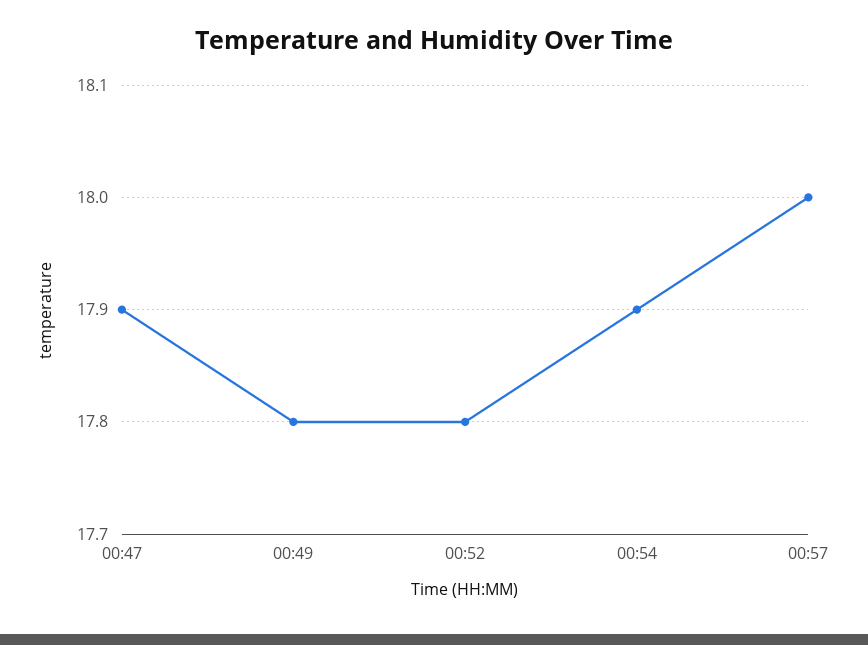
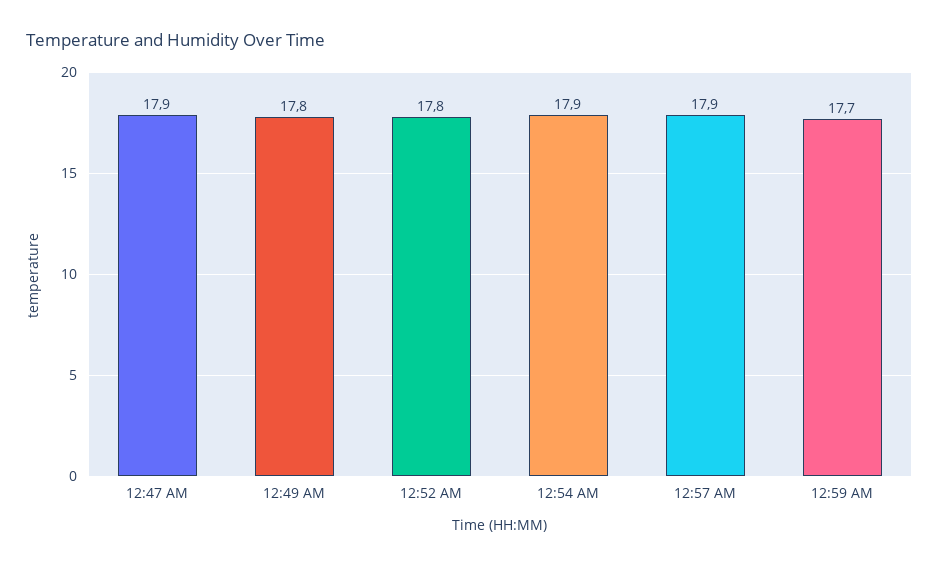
00:57: 18 -> 17.9
12:59 AM: none -> 17.7

